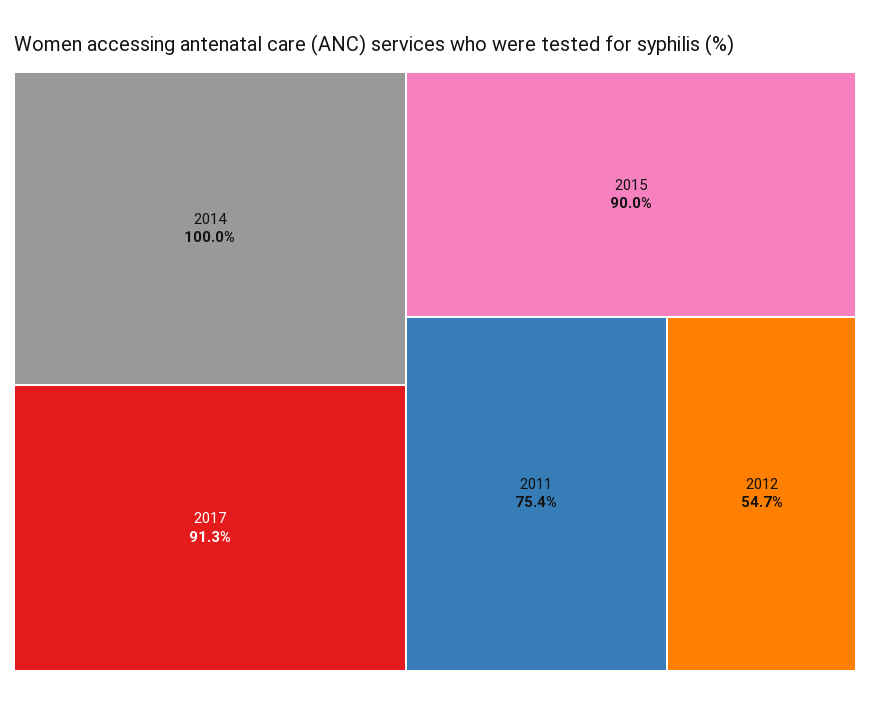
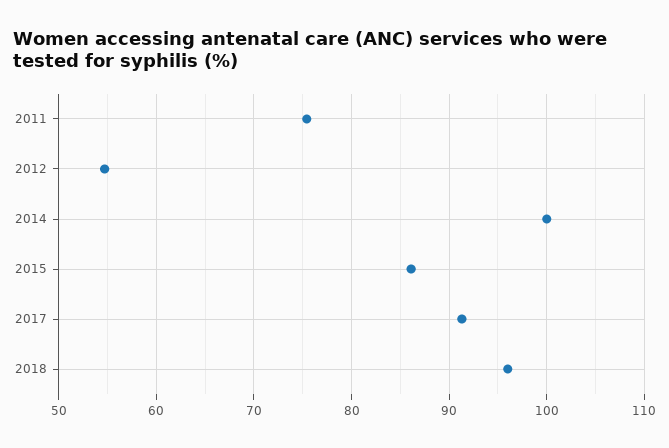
2015: 90 -> 86
2018: none -> 96

